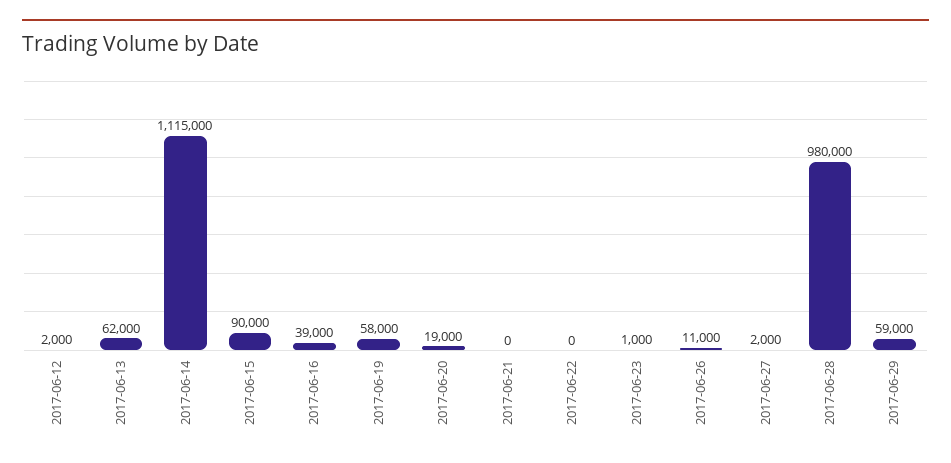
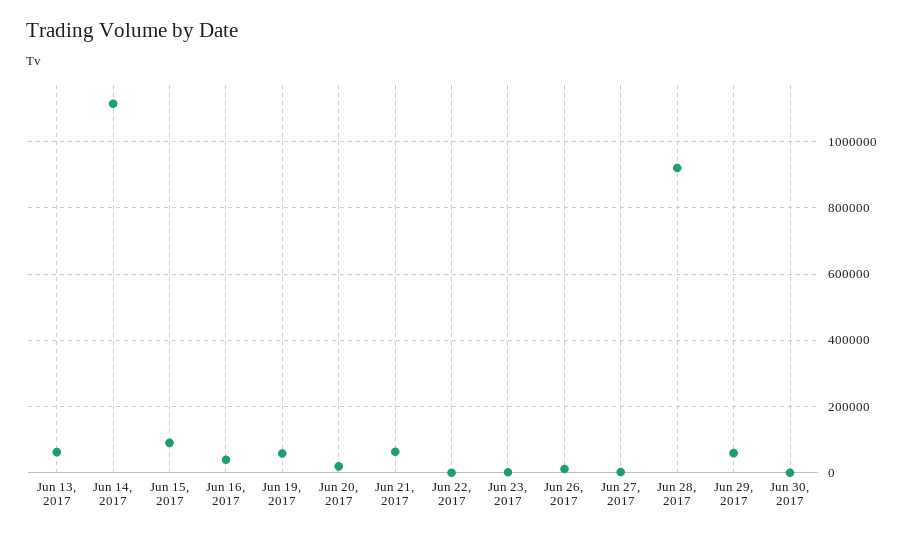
2017-06-12: 2000 -> none
2017-06-21: 0 -> 60000
2017-06-28: 980000 -> 920000
Jun 30, 2017: none -> 0

